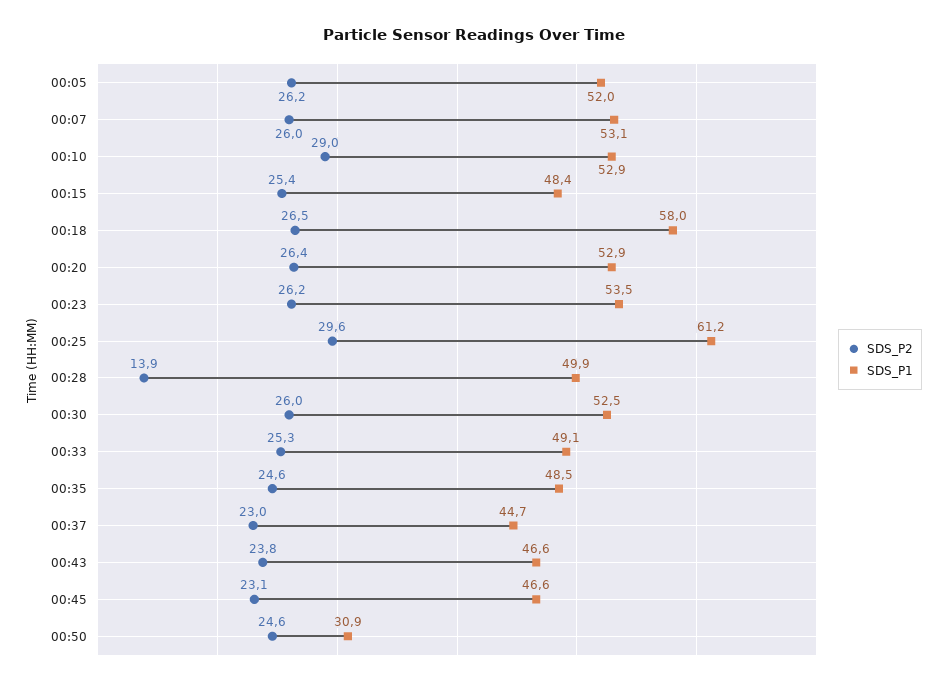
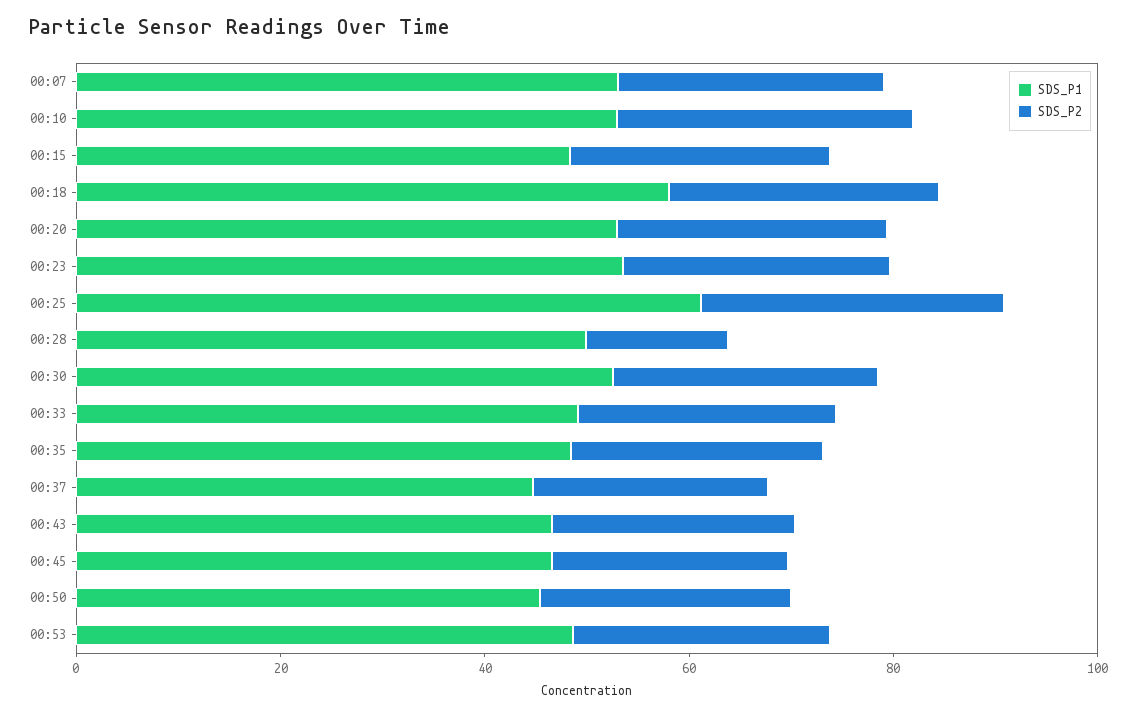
SDS_P2, 00:05: 26.2 -> none
SDS_P1, 00:05: 52 -> none
SDS_P1, 00:50: 30.9 -> 45
SDS_P1, 00:53: none -> 50
SDS_P2, 00:53: none -> 25

